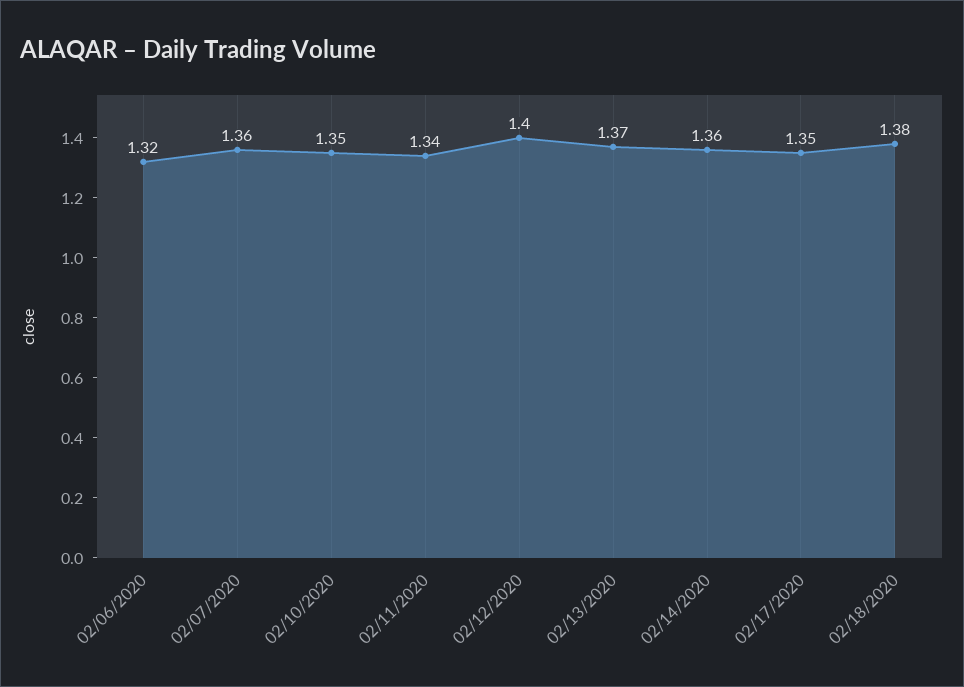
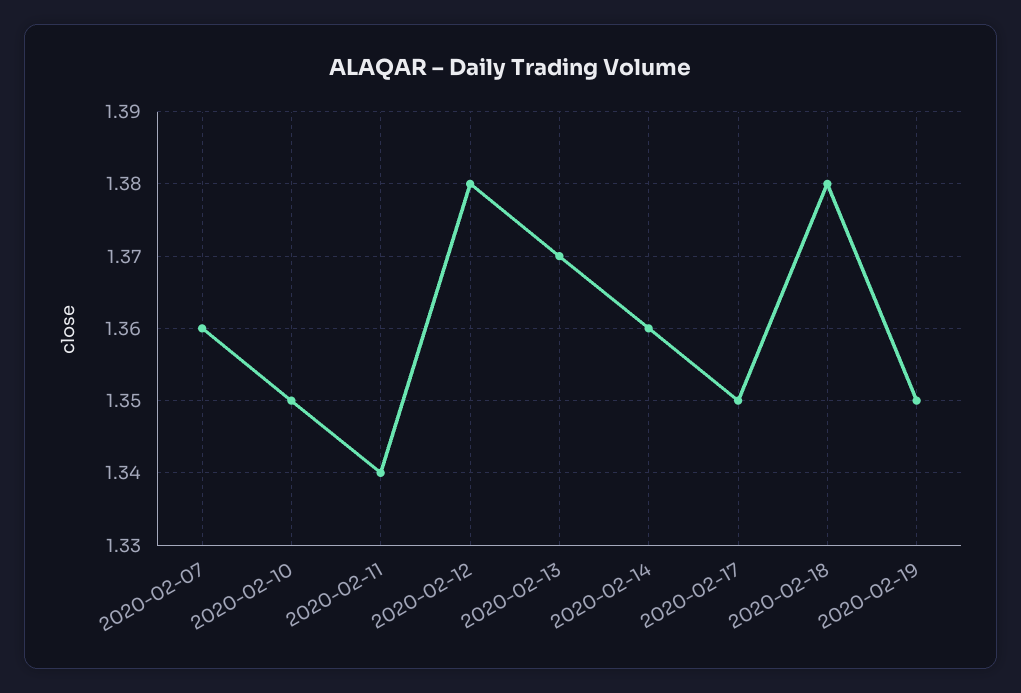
02/06/2020: 1.32 -> none
02/12/2020: 1.4 -> 1.38
2020-02-19: none -> 1.35

